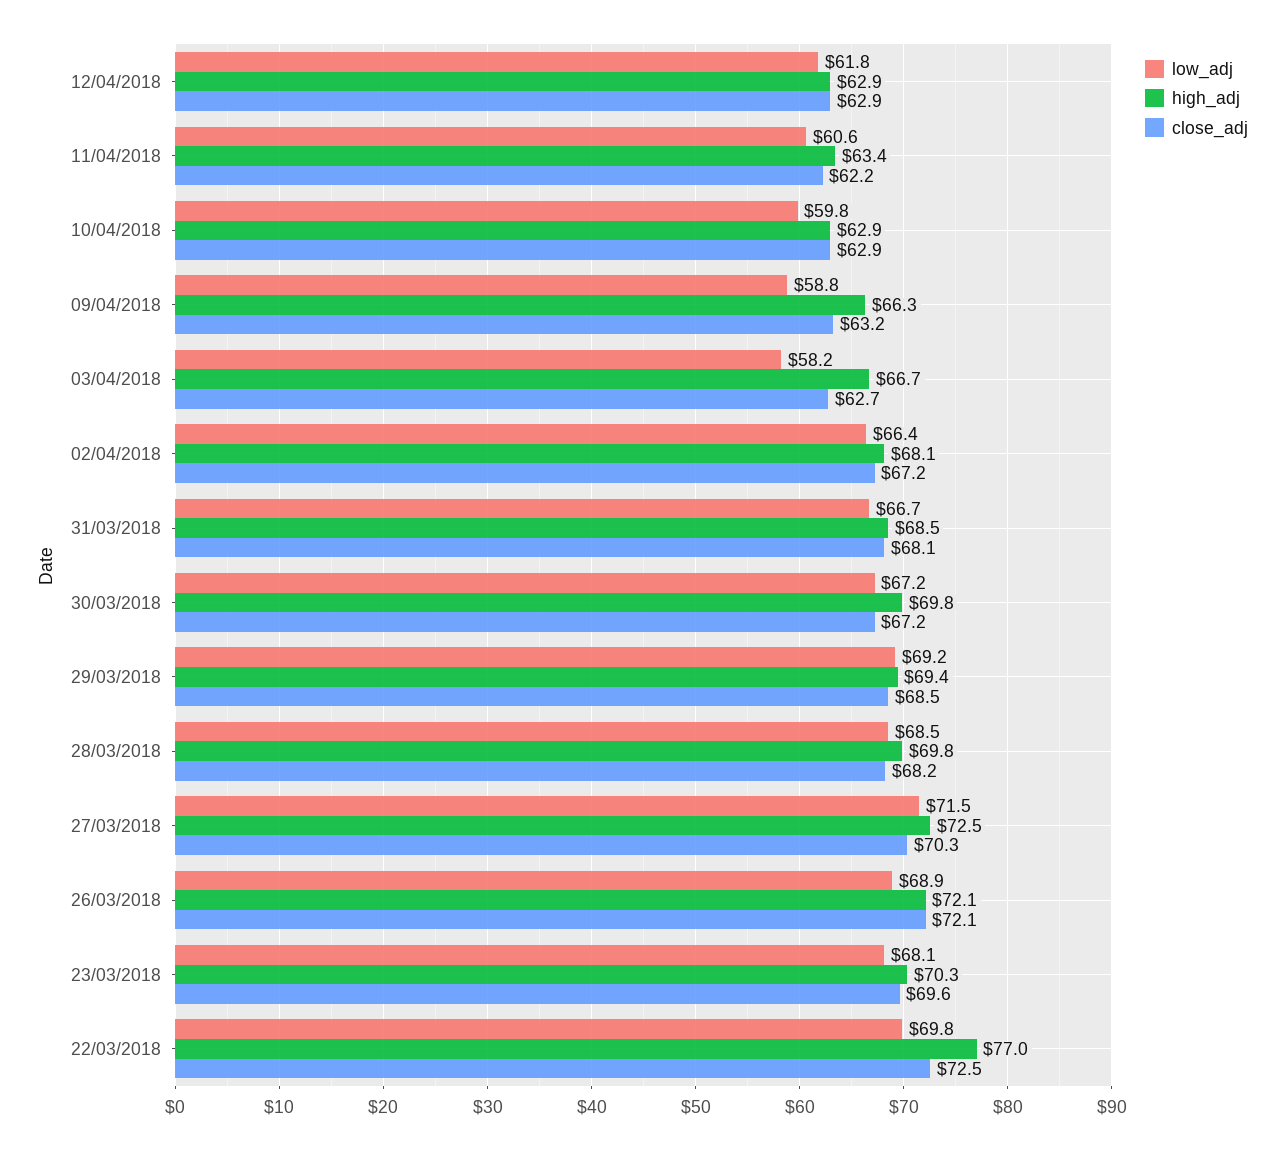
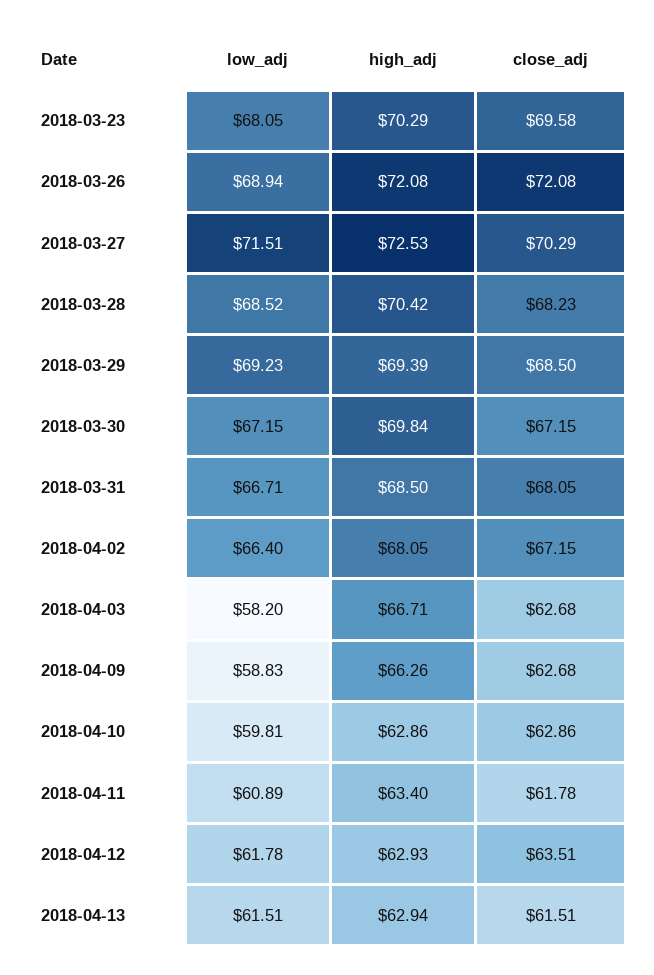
close_adj, 12/04/2018: 62.9 -> 63.51
low_adj, 11/04/2018: 60.6 -> 60.89
close_adj, 11/04/2018: 62.2 -> 61.78
close_adj, 09/04/2018: 63.2 -> 62.68
high_adj, 28/03/2018: 69.8 -> 70.42
low_adj, 22/03/2018: 69.8 -> none
high_adj, 22/03/2018: 77 -> none
close_adj, 22/03/2018: 72.5 -> none
low_adj, 2018-04-13: none -> 61.51
high_adj, 2018-04-13: none -> 62.94
close_adj, 2018-04-13: none -> 61.51

